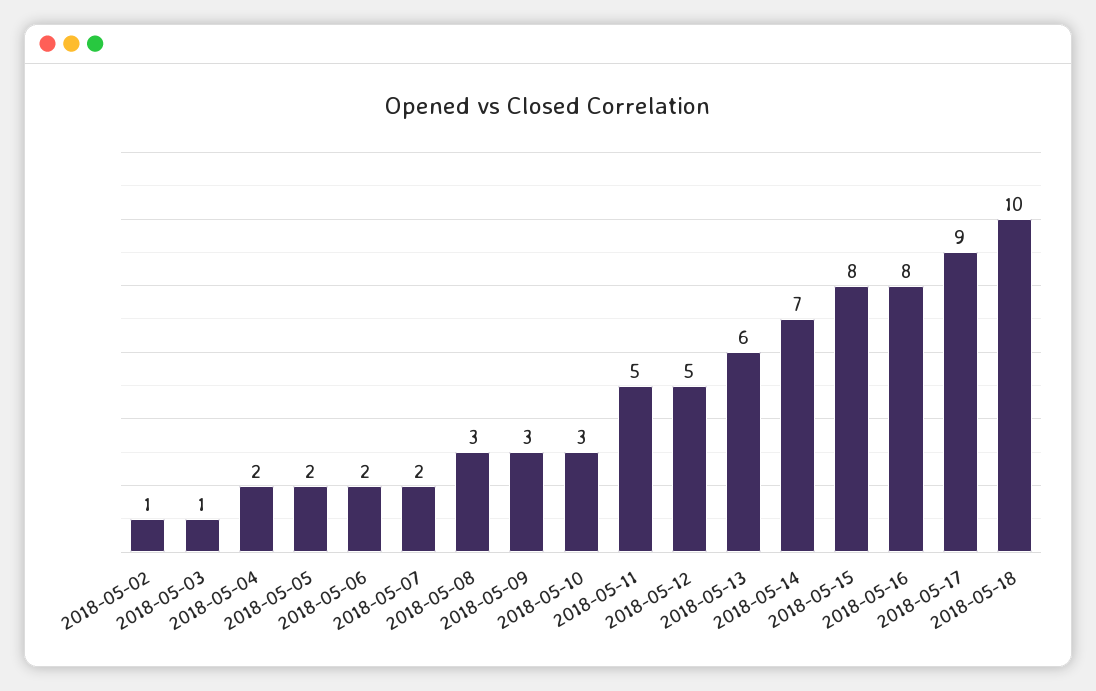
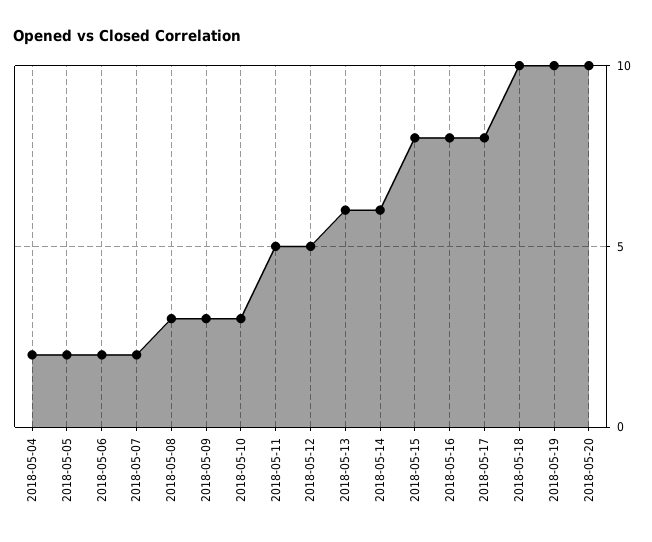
2018-05-02: 1 -> none
2018-05-03: 1 -> none
2018-05-14: 7 -> 6
2018-05-17: 9 -> 8
2018-05-19: none -> 10
2018-05-20: none -> 10

